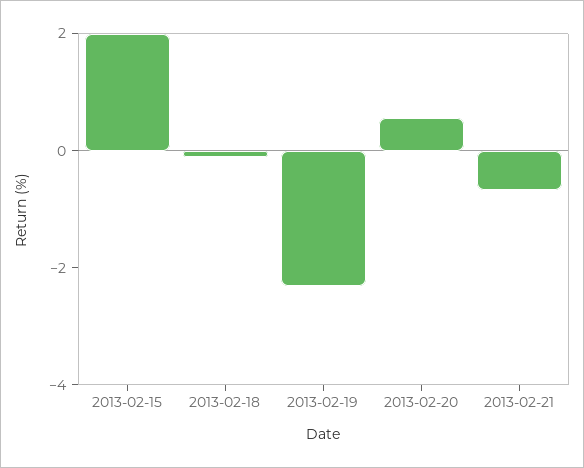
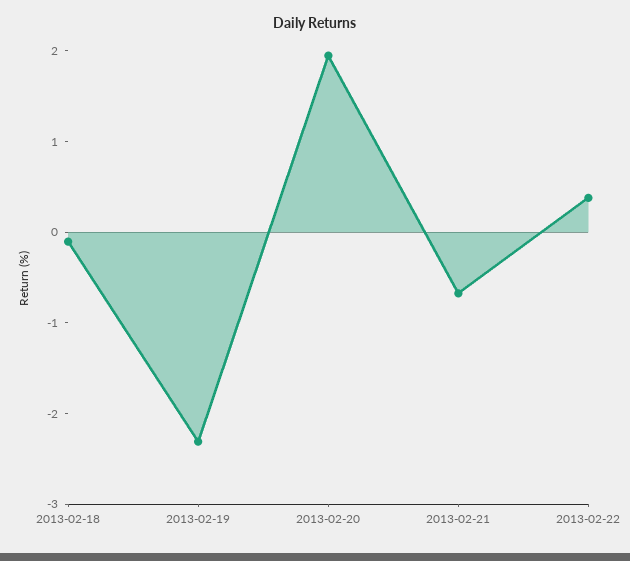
2013-02-15: 2 -> none
2013-02-20: 0.5 -> 2
2013-02-22: none -> 0.4

